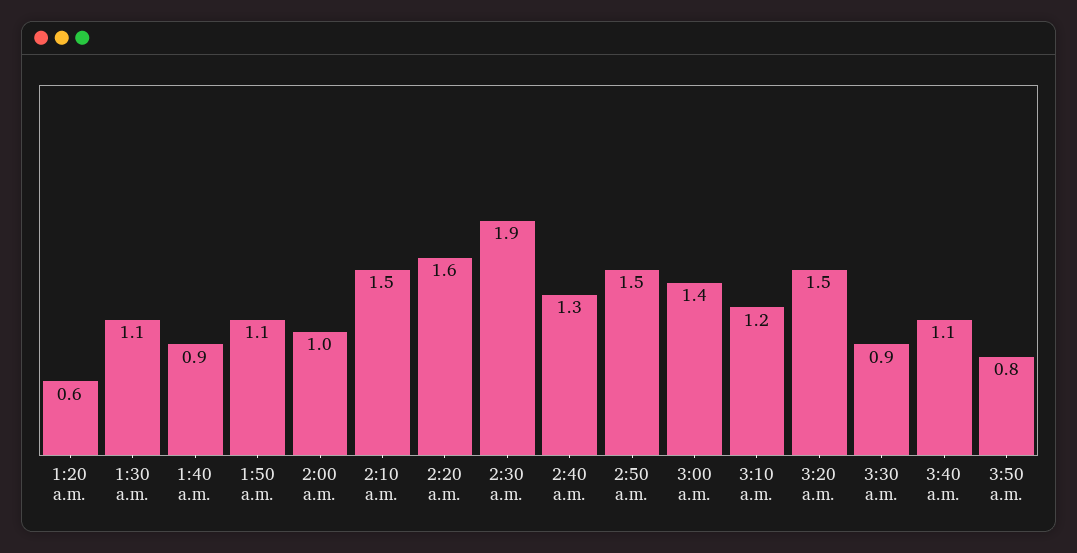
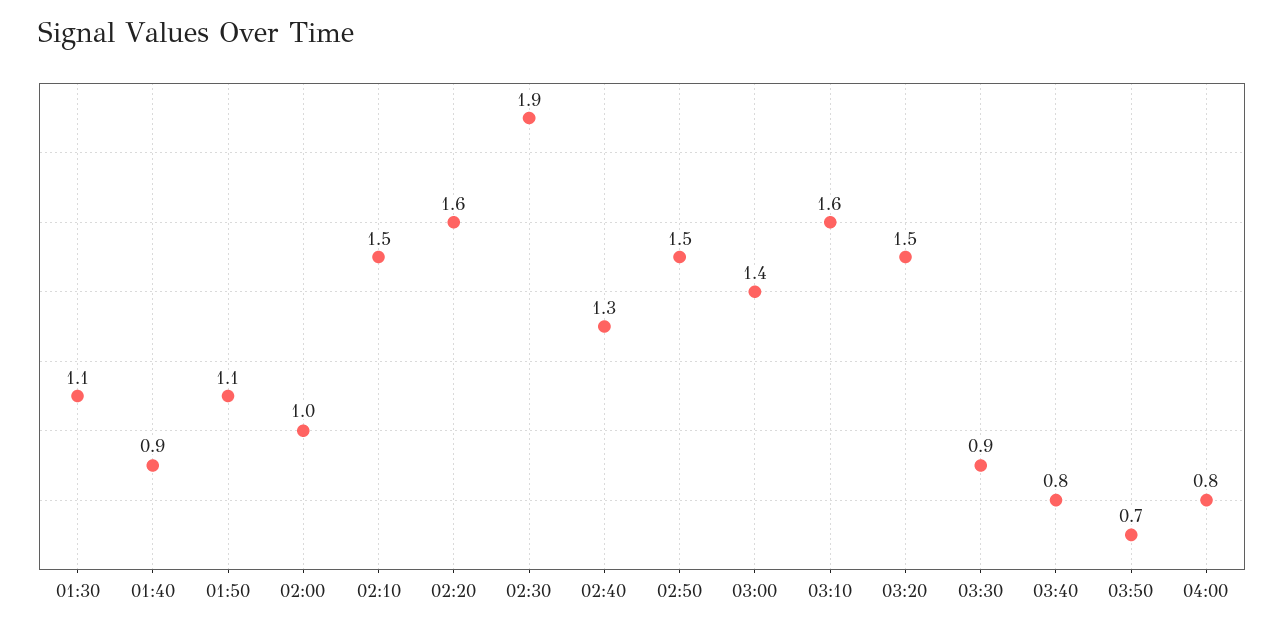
1:20 a.m.: 0.6 -> none
3:10 a.m.: 1.2 -> 1.6
3:40 a.m.: 1.1 -> 0.8
3:50 a.m.: 0.8 -> 0.7
04:00: none -> 0.8

